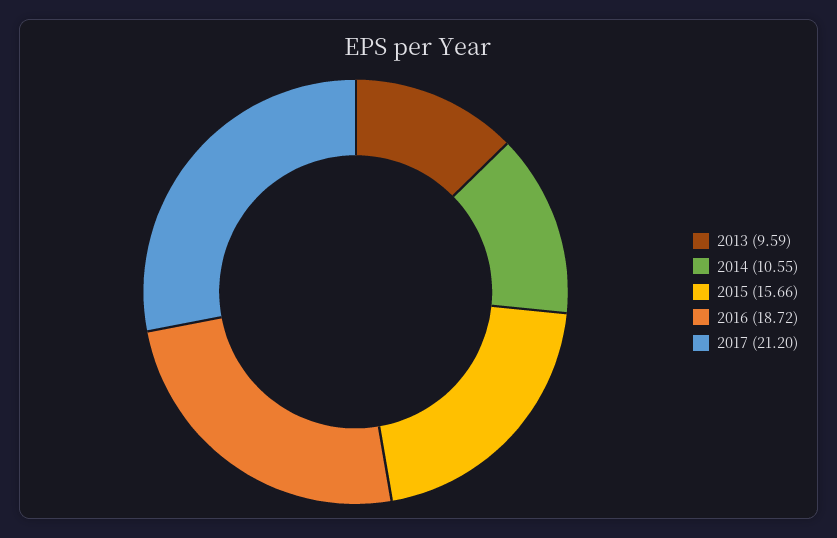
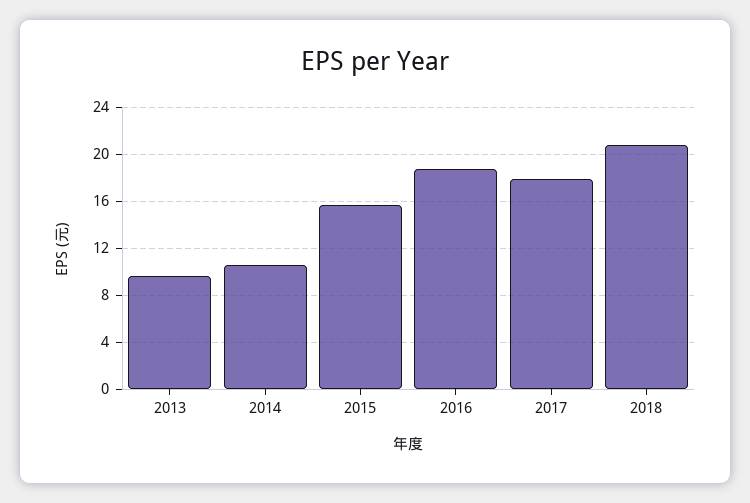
2017: 21.2 -> 18
2018: none -> 21

